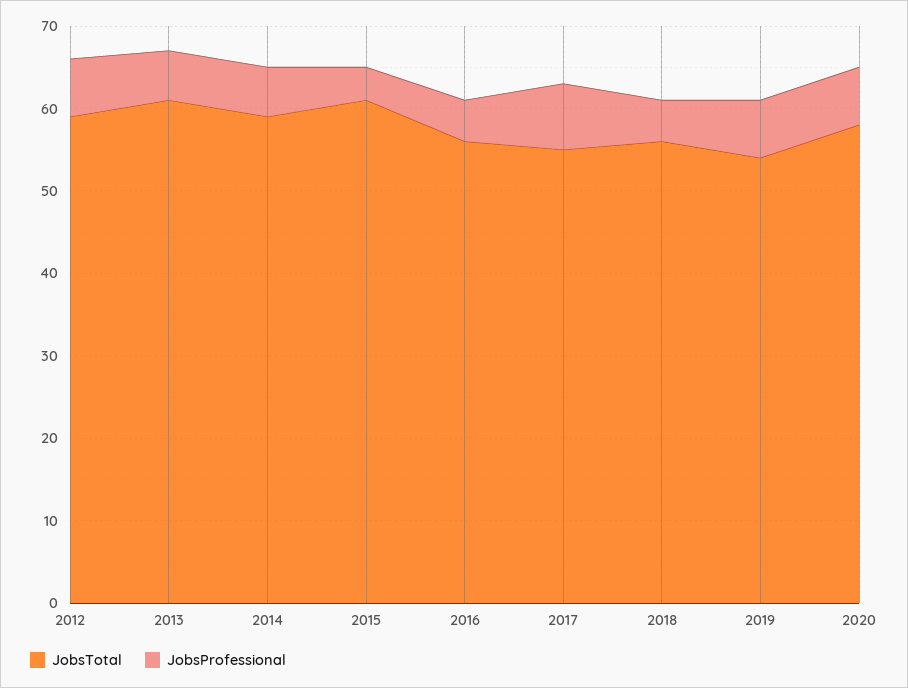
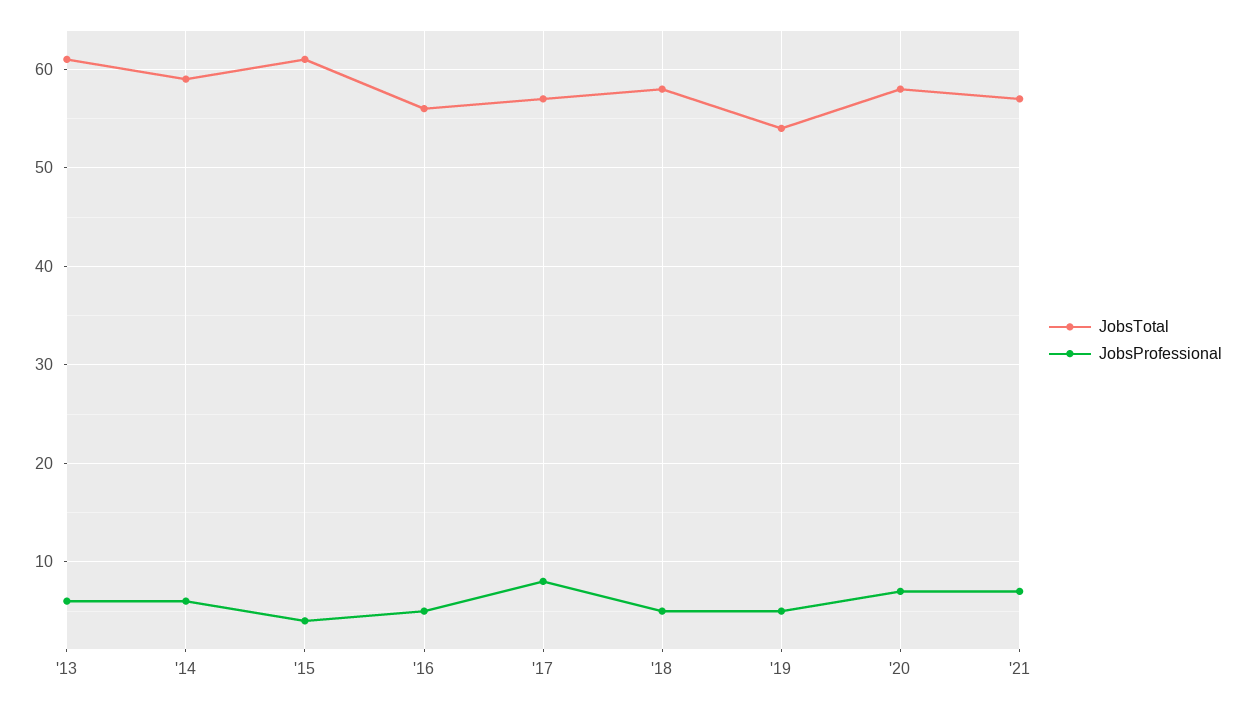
JobsTotal, 2012: 59 -> none
JobsProfessional, 2012: 7 -> none
JobsTotal, 2017: 55 -> 57
JobsTotal, 2018: 56 -> 58
JobsProfessional, 2019: 7 -> 5
JobsTotal, '21: none -> 57
JobsProfessional, '21: none -> 7

